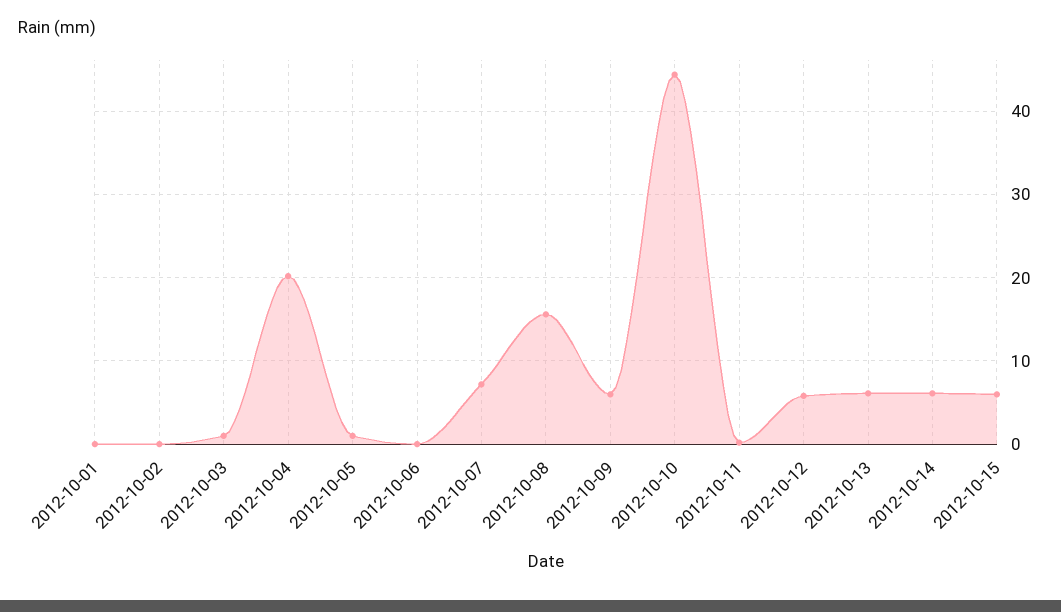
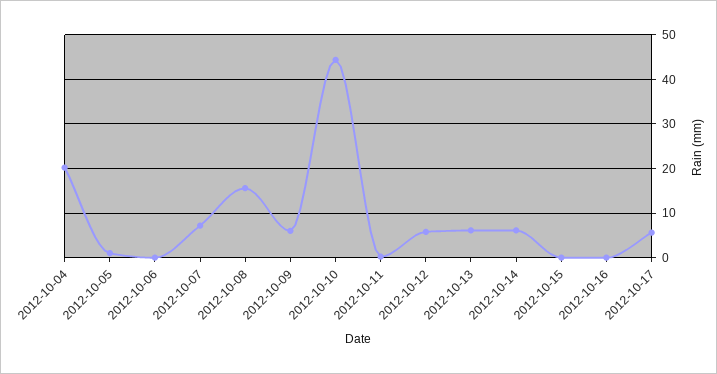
2012-10-01: 0 -> none
2012-10-02: 0 -> none
2012-10-03: 1 -> none
2012-10-15: 6 -> 0
2012-10-16: none -> 0
2012-10-17: none -> 6

